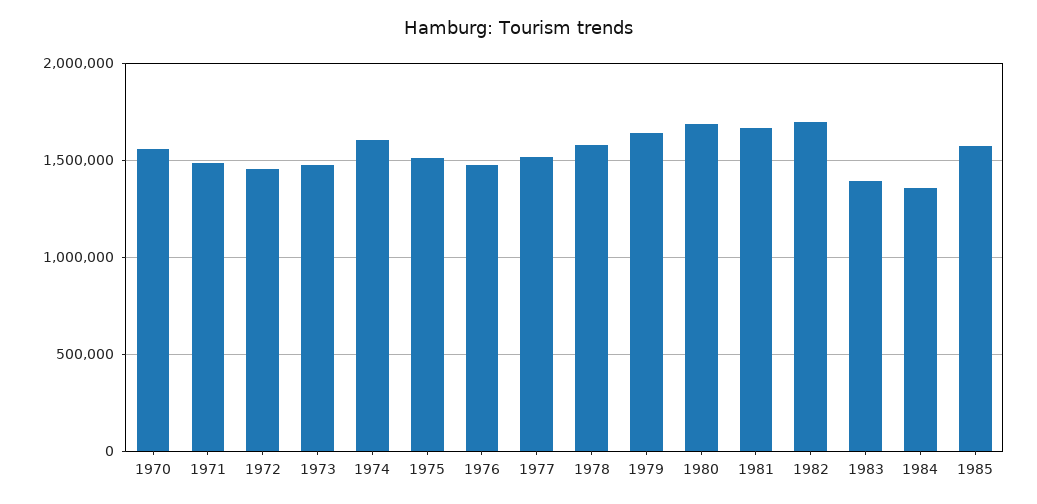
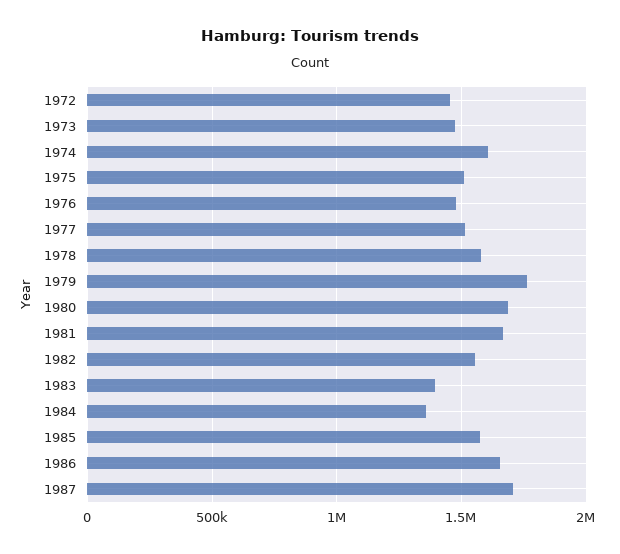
1970: 1550000 -> none
1971: 1500000 -> none
1979: 1650000 -> 1750000
1982: 1700000 -> 1550000
1986: none -> 1650000
1987: none -> 1700000

